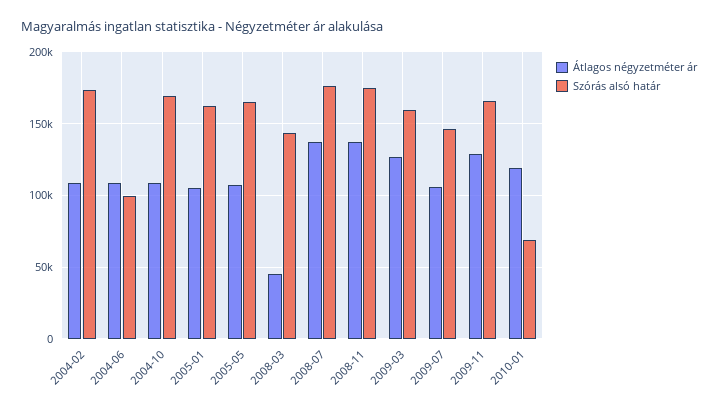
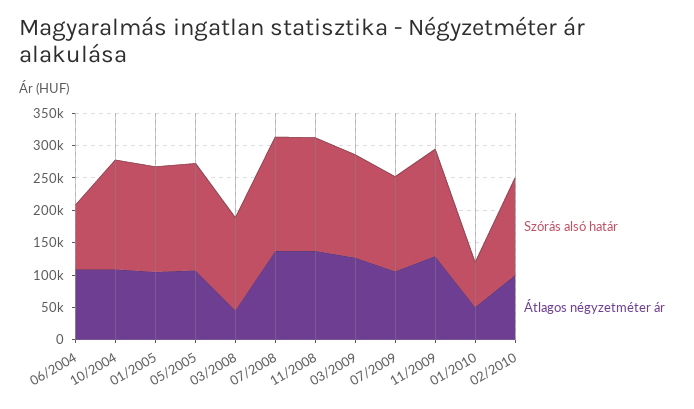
Átlagos négyzetméter ár, 2004-02: 110000 -> none
Szórás alsó határ, 2004-02: 175000 -> none
Átlagos négyzetméter ár, 2010-01: 120000 -> 50000
Szórás alsó határ, 02/2010: none -> 150000
Átlagos négyzetméter ár, 02/2010: none -> 100000

